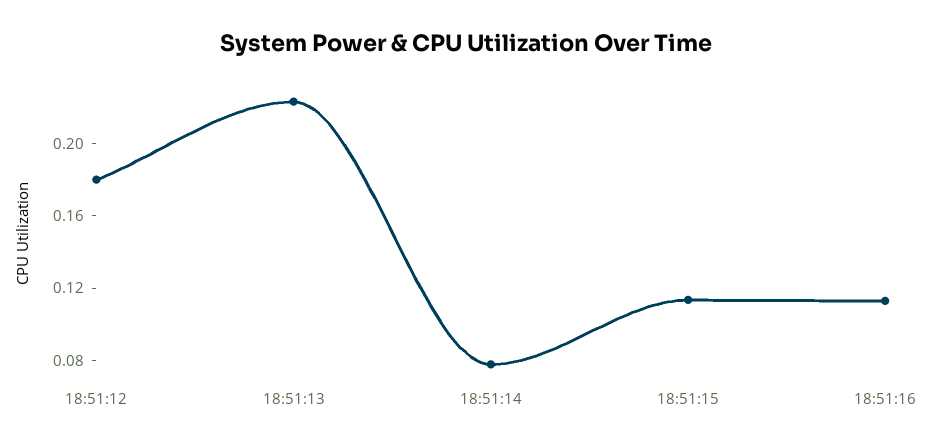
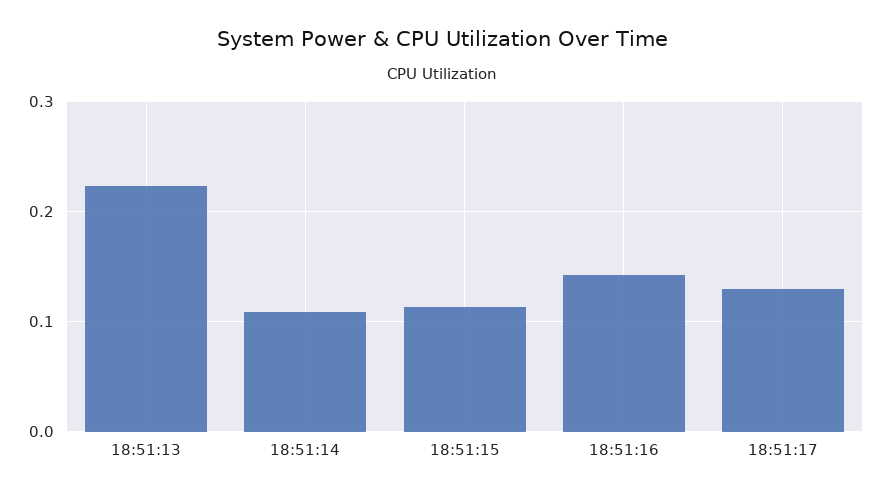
18:51:12: 0.18 -> none
18:51:14: 0.08 -> 0.11
18:51:16: 0.11 -> 0.14
18:51:17: none -> 0.13

